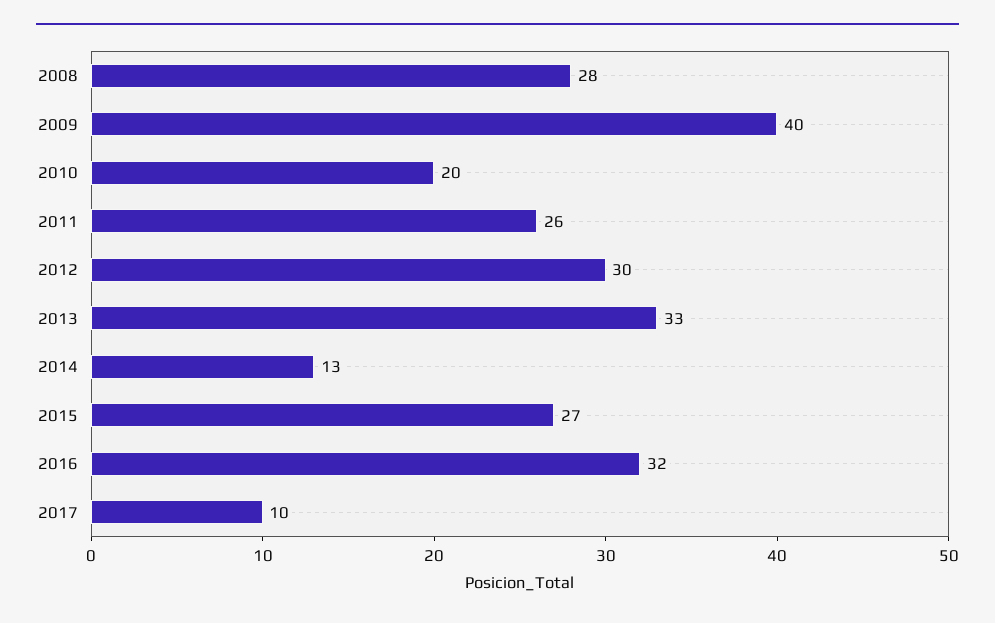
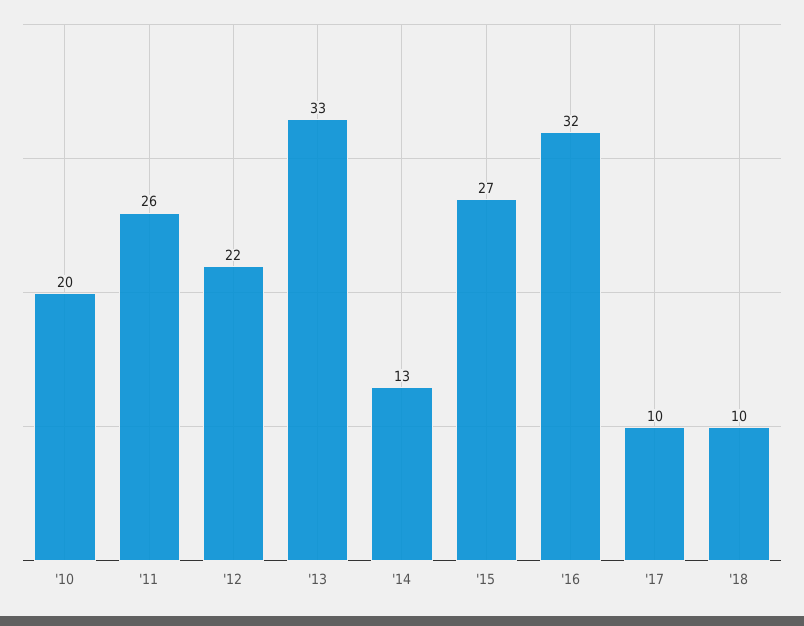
2008: 28 -> none
2009: 40 -> none
2012: 30 -> 22
'18: none -> 10

